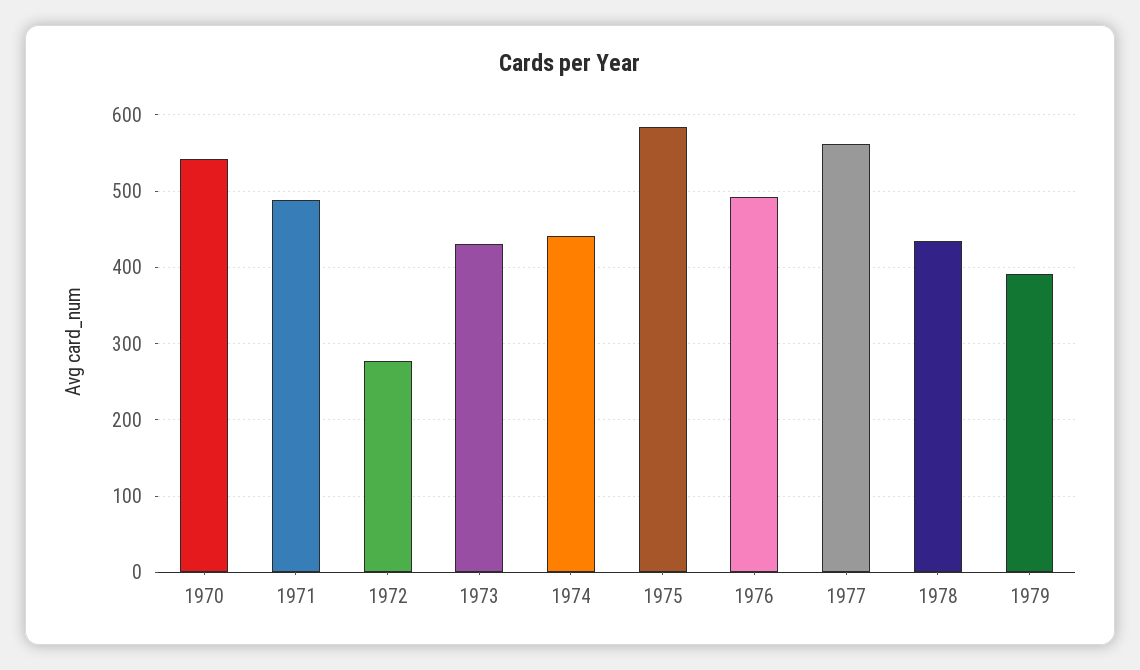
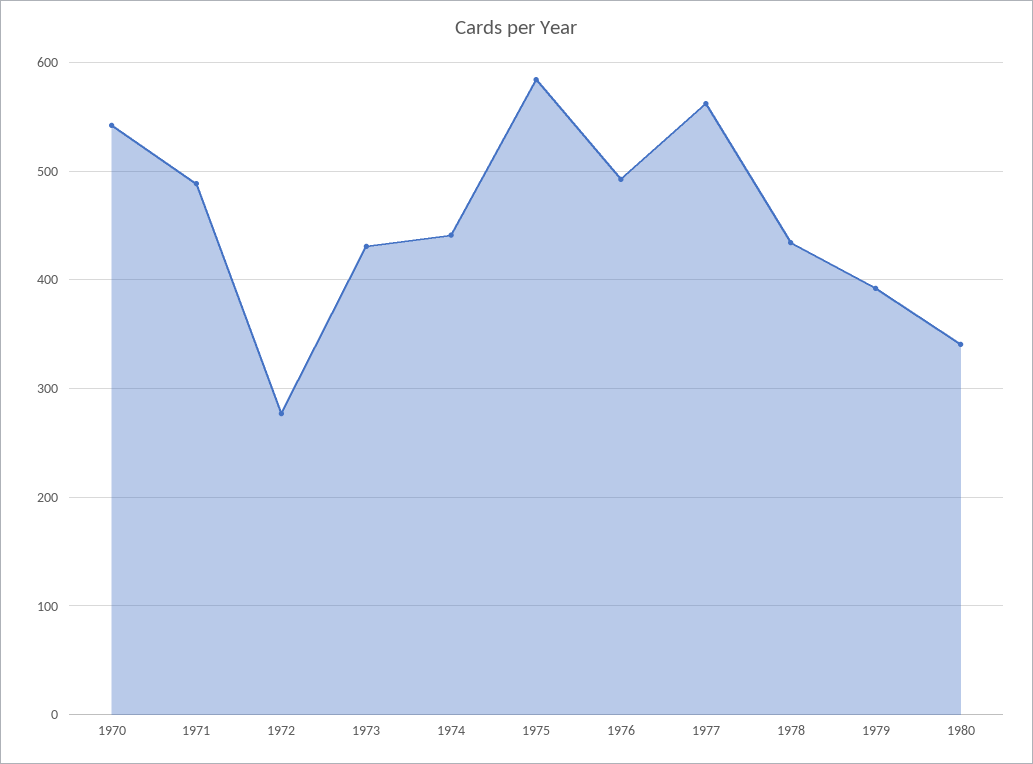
1980: none -> 340

